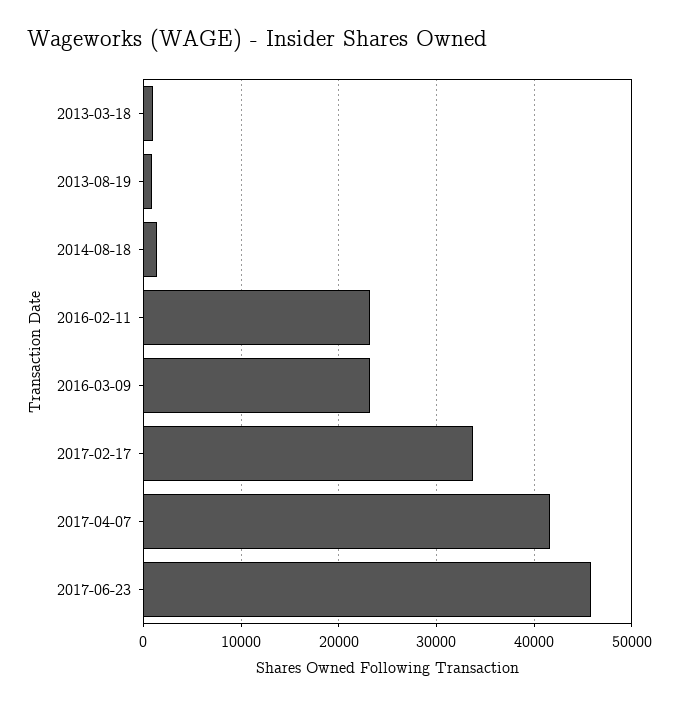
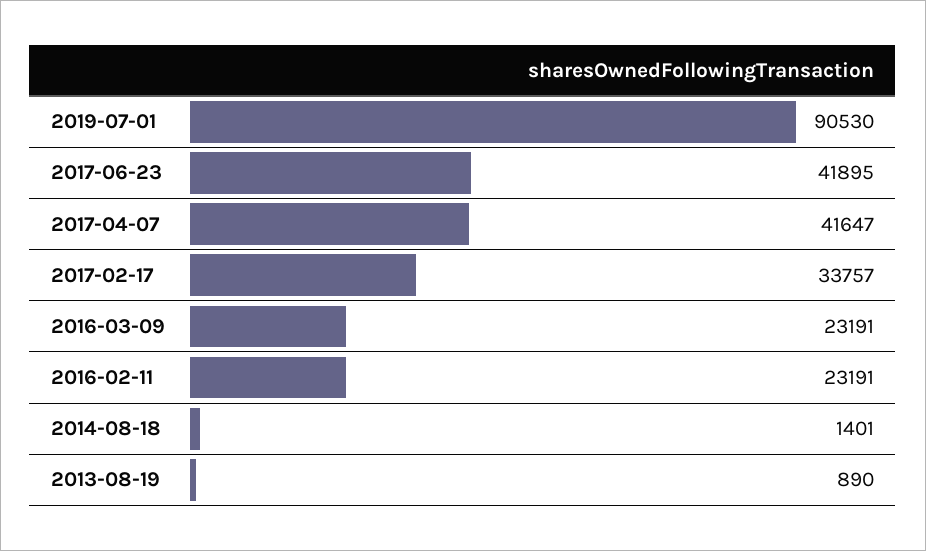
2013-03-18: 1000 -> none
2017-06-23: 46000 -> 41895
2019-07-01: none -> 90530

